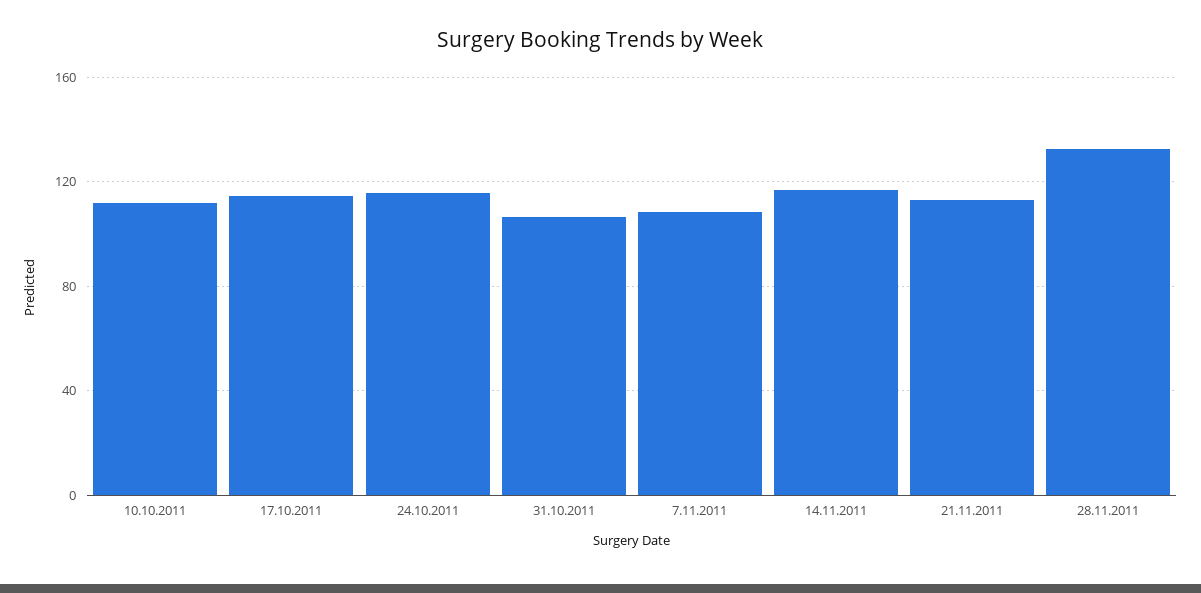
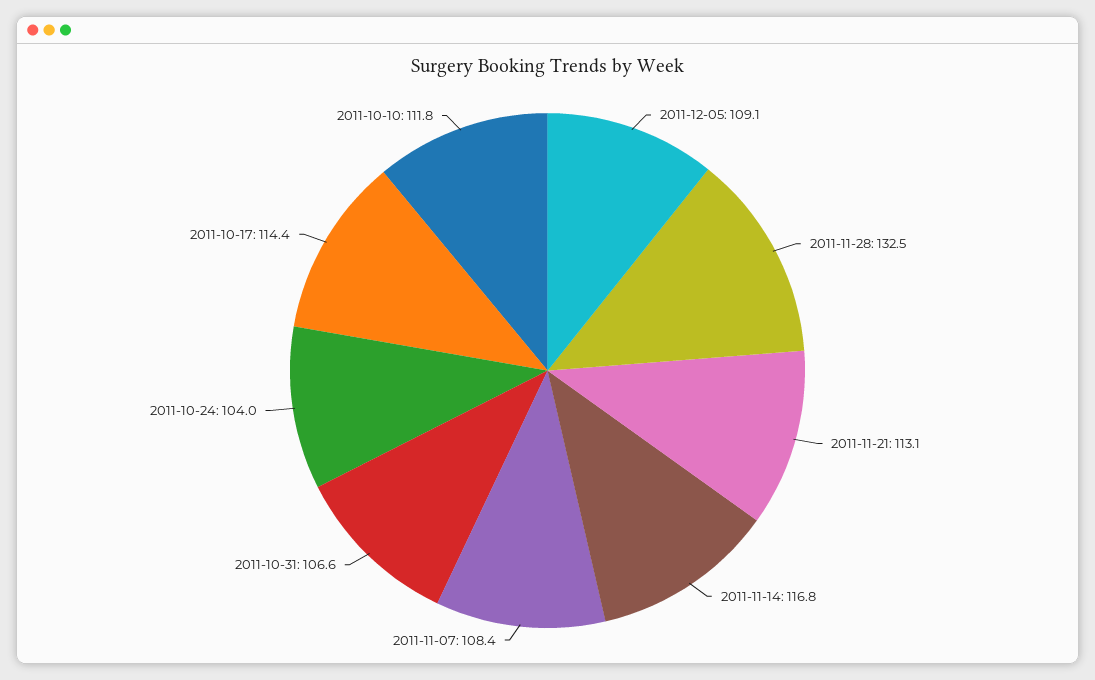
24.10.2011: 115 -> 104
2011-12-05: none -> 109.1

